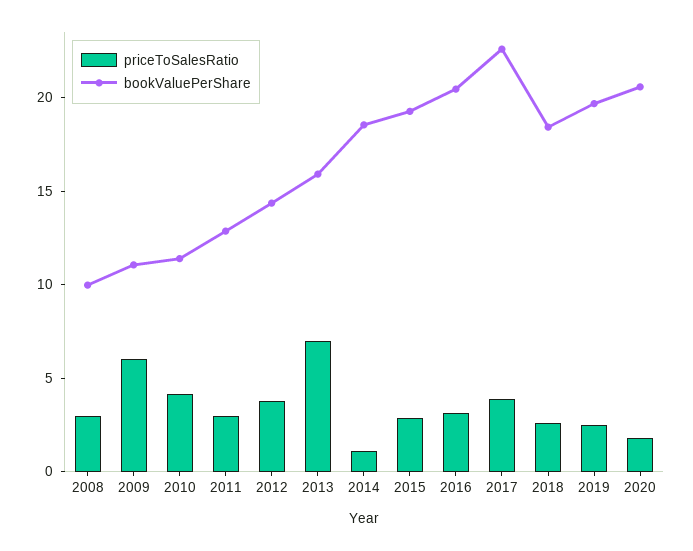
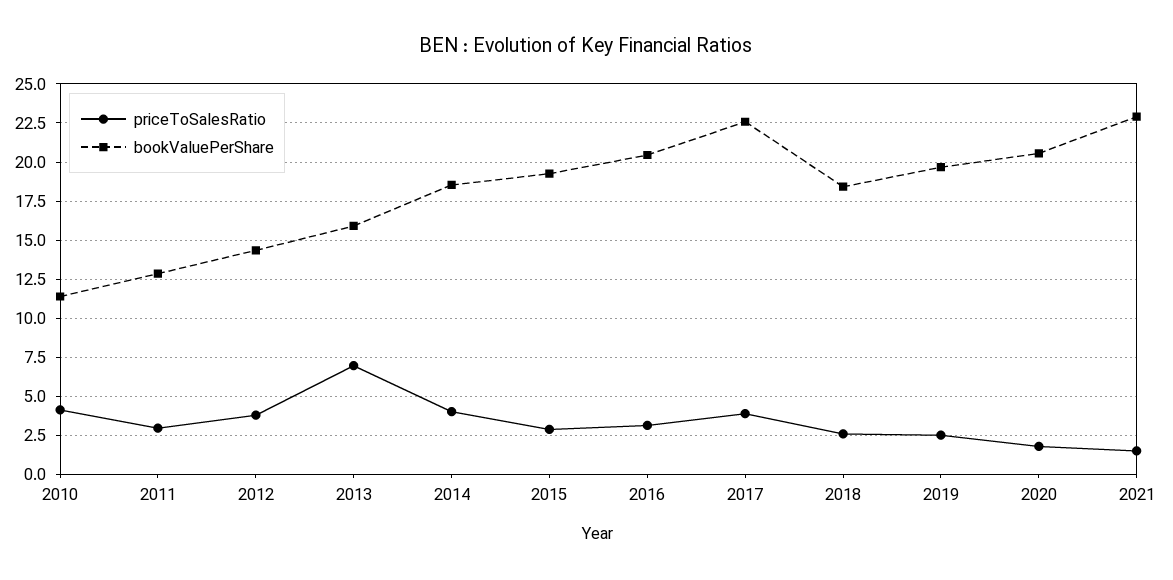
priceToSalesRatio, 2008: 3 -> none
bookValuePerShare, 2008: 10 -> none
priceToSalesRatio, 2009: 6 -> none
bookValuePerShare, 2009: 11 -> none
priceToSalesRatio, 2014: 1 -> 4
priceToSalesRatio, 2021: none -> 1.5
bookValuePerShare, 2021: none -> 23

